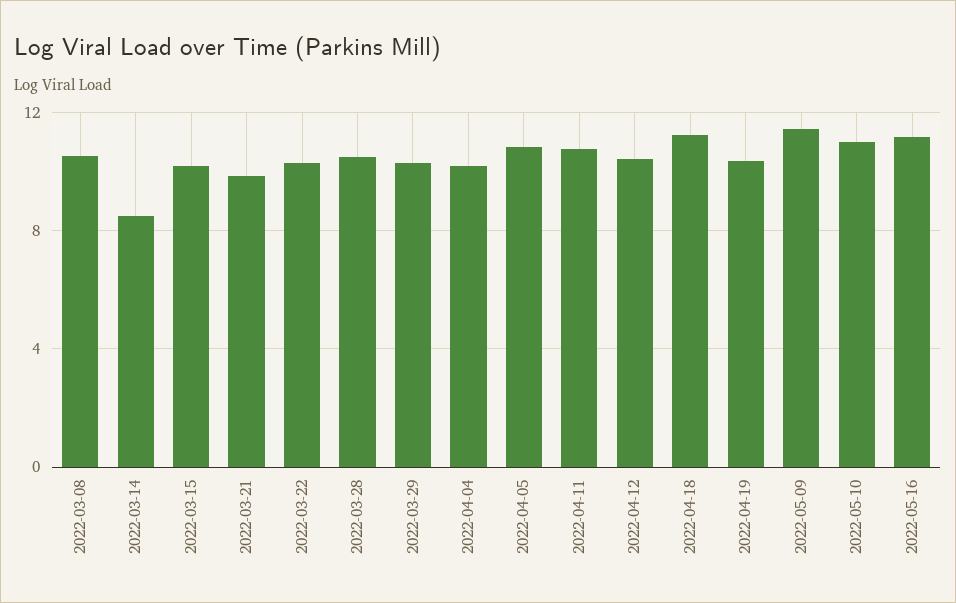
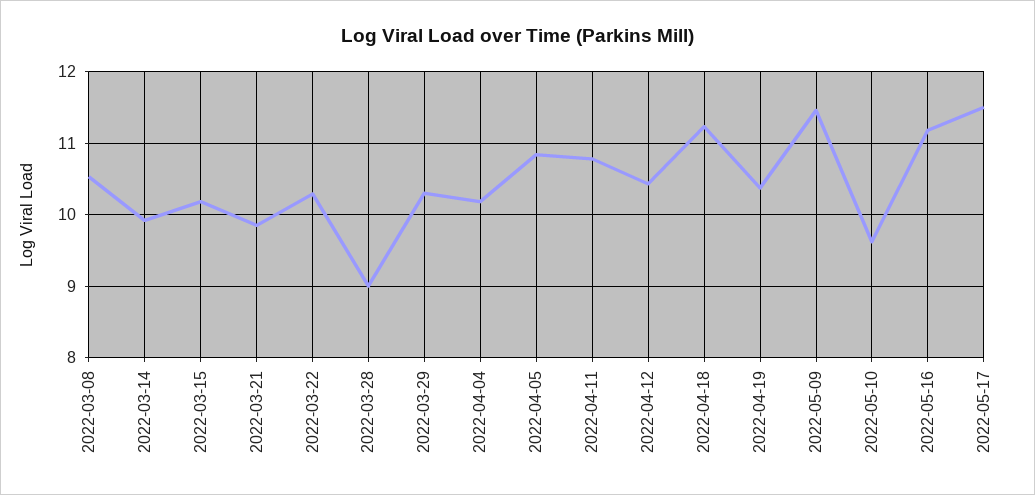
2022-03-14: 8.5 -> 9.9
2022-03-28: 10.5 -> 9
2022-05-10: 11 -> 9.6
2022-05-17: none -> 11.5

